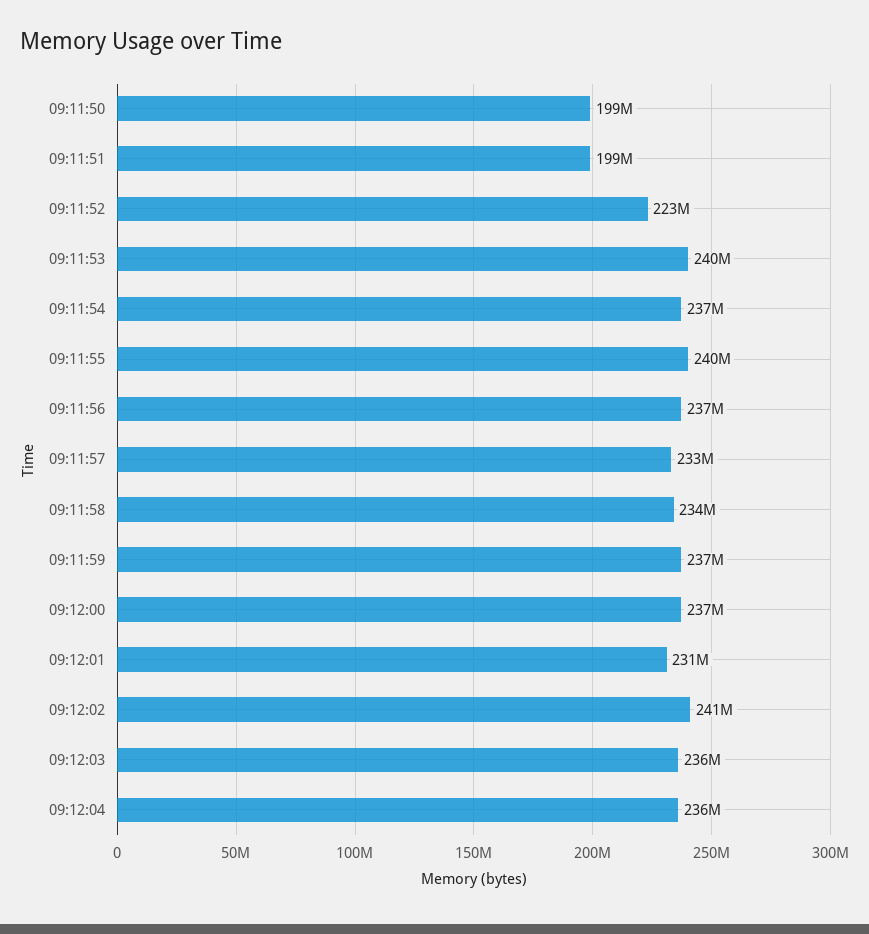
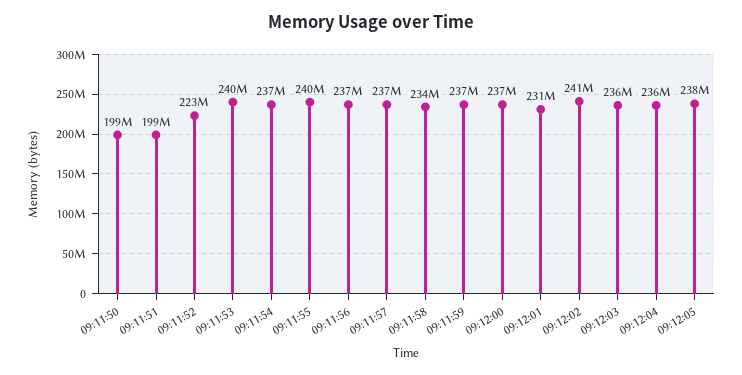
09:11:57: 233000000 -> 237000000
09:12:05: none -> 238000000

